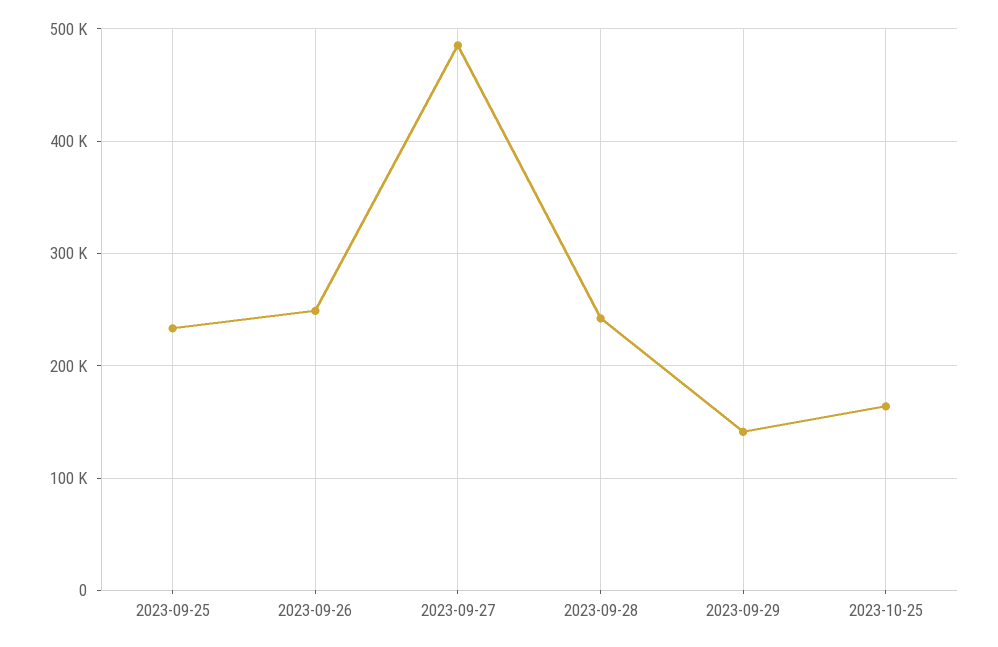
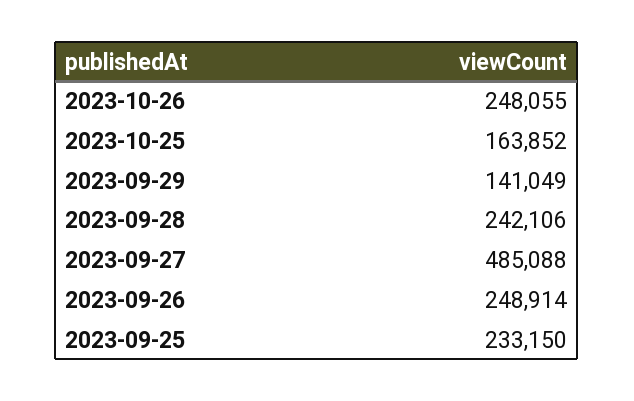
2023-10-26: none -> 248055

